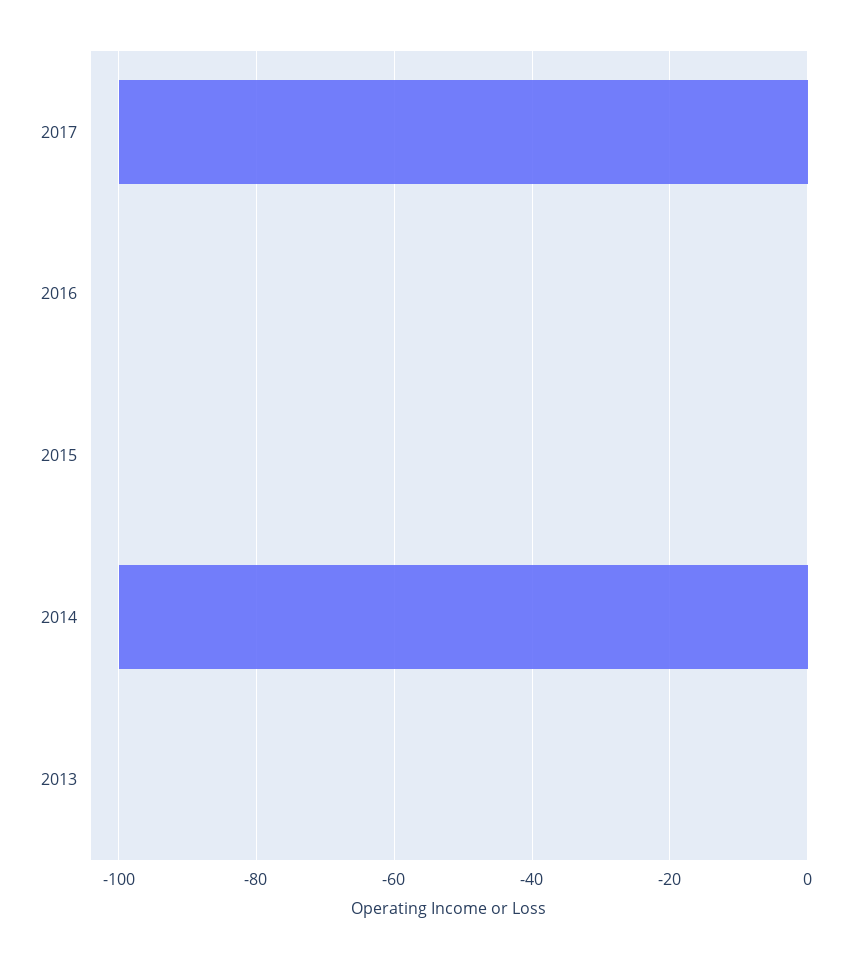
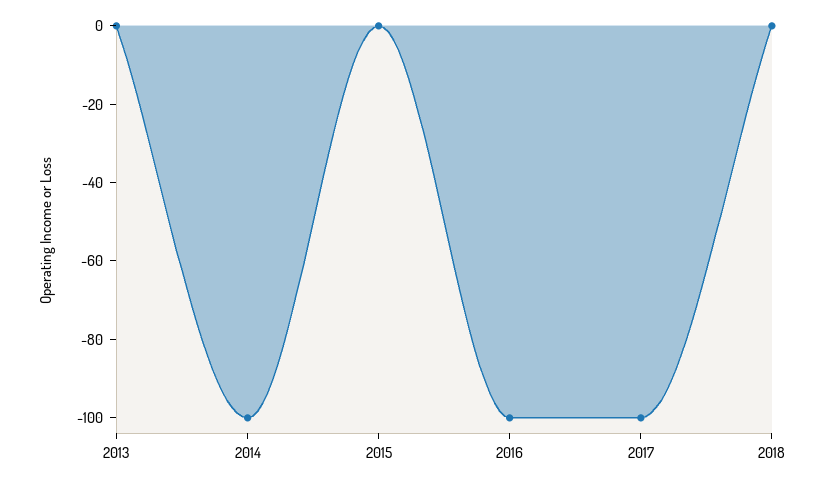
2016: 0 -> -100
2018: none -> 0

